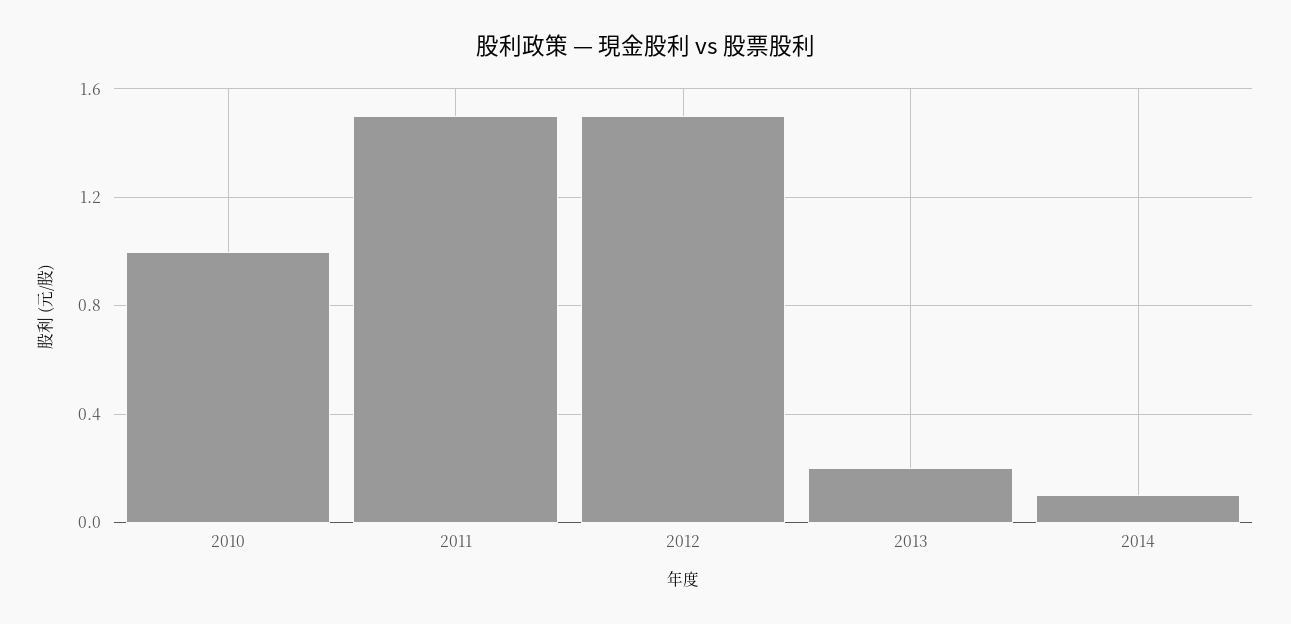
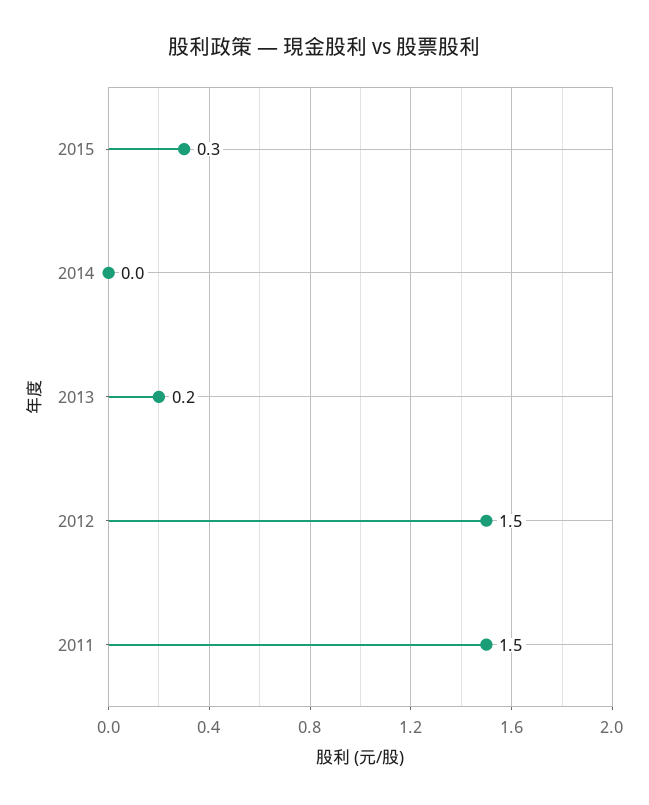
2010: 1 -> none
2014: 0.1 -> 0
2015: none -> 0.3

